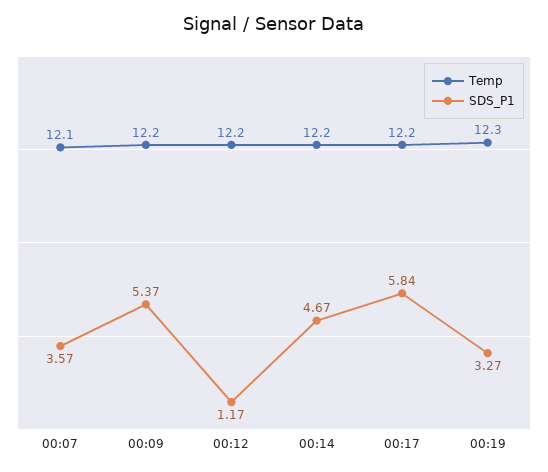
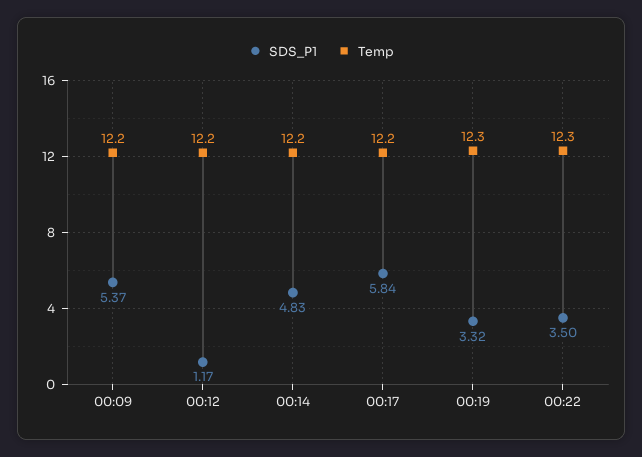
Temp, 00:07: 12.1 -> none
SDS_P1, 00:07: 3.57 -> none
SDS_P1, 00:14: 4.67 -> 4.83
SDS_P1, 00:19: 3.27 -> 3.32
SDS_P1, 00:22: none -> 3.5
Temp, 00:22: none -> 12.3

